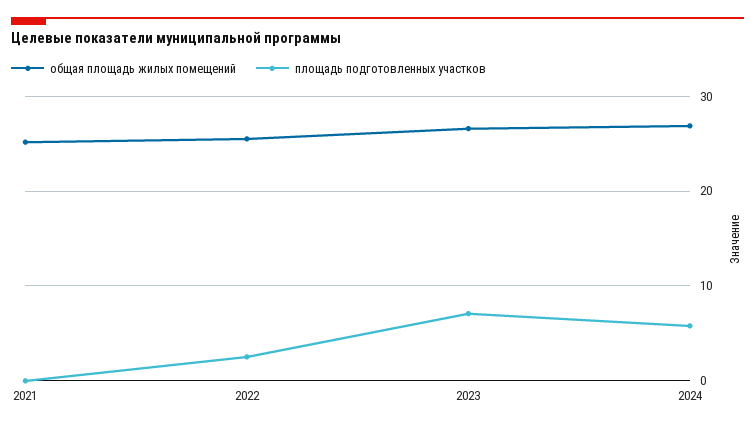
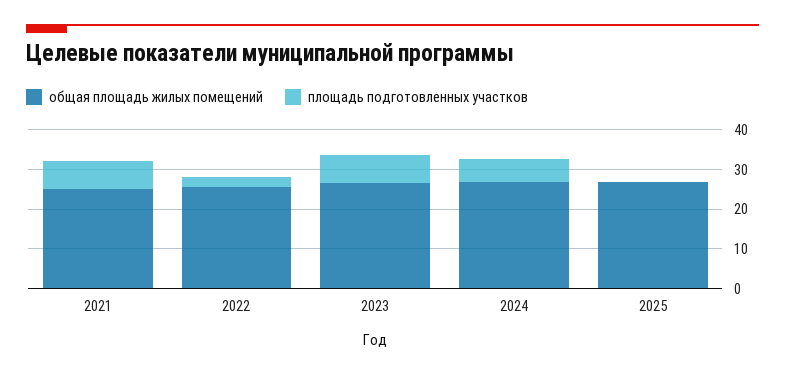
площадь подготовленных участков, 2021: 0 -> 7.5
общая площадь жилых помещений, 2025: none -> 27.5
площадь подготовленных участков, 2025: none -> 0

